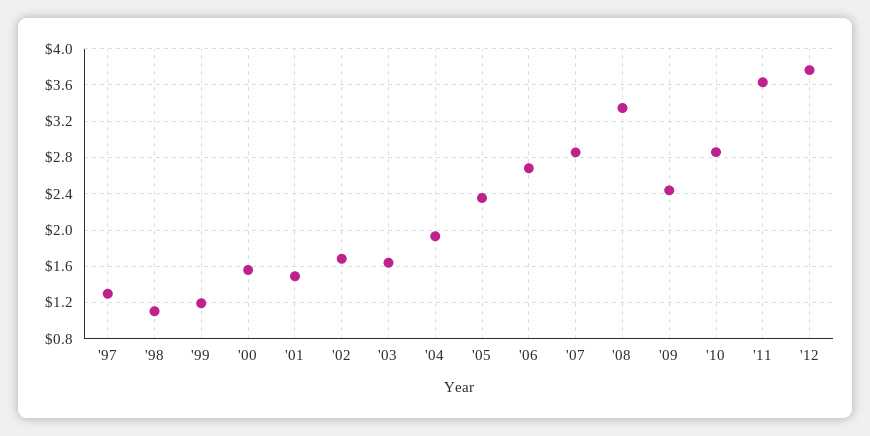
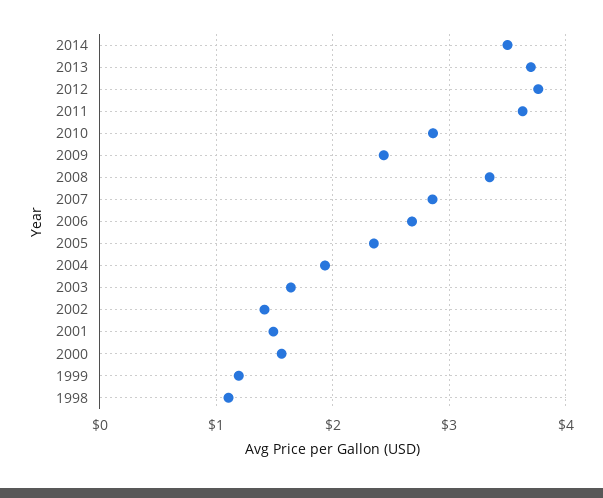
'97: 1.3 -> none
'02: 1.7 -> 1.4
2014: none -> 3.5
2013: none -> 3.7

